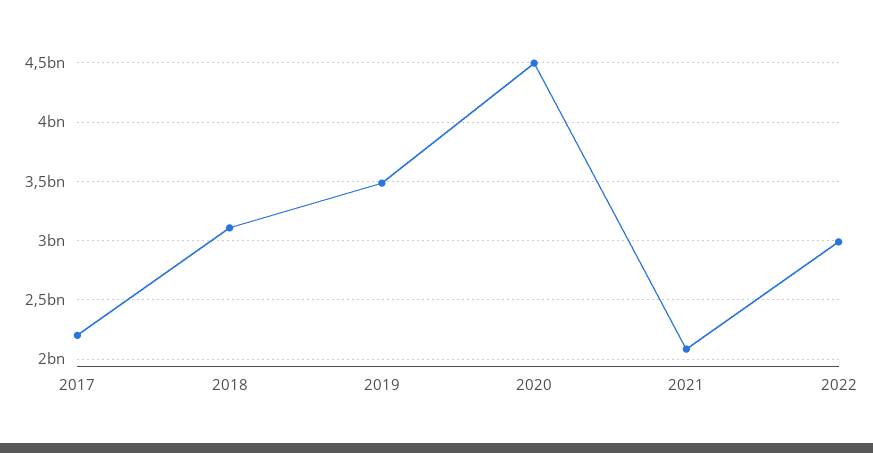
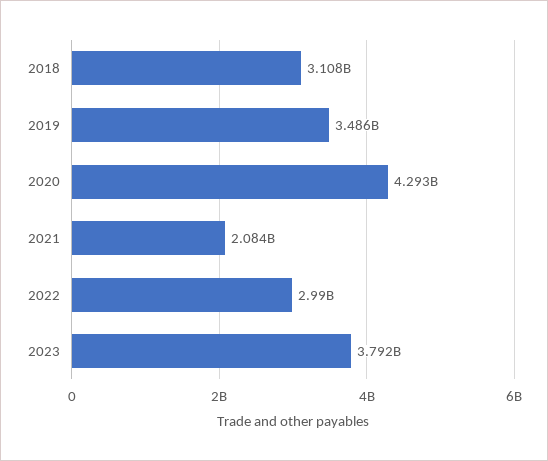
2017: 2200000000 -> none
2020: 4500000000 -> 4293000000
2023: none -> 3792000000

